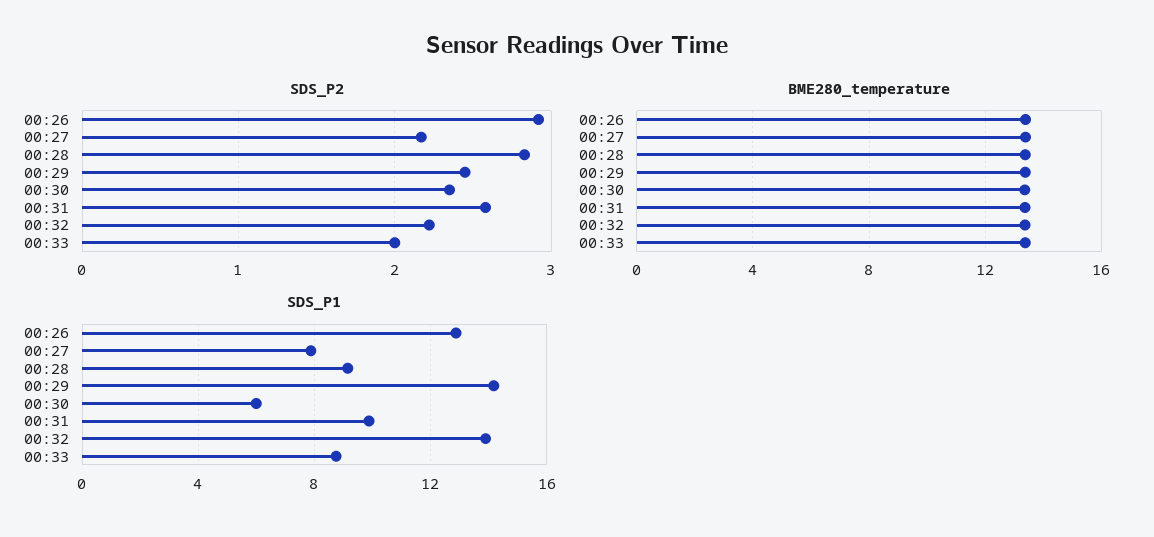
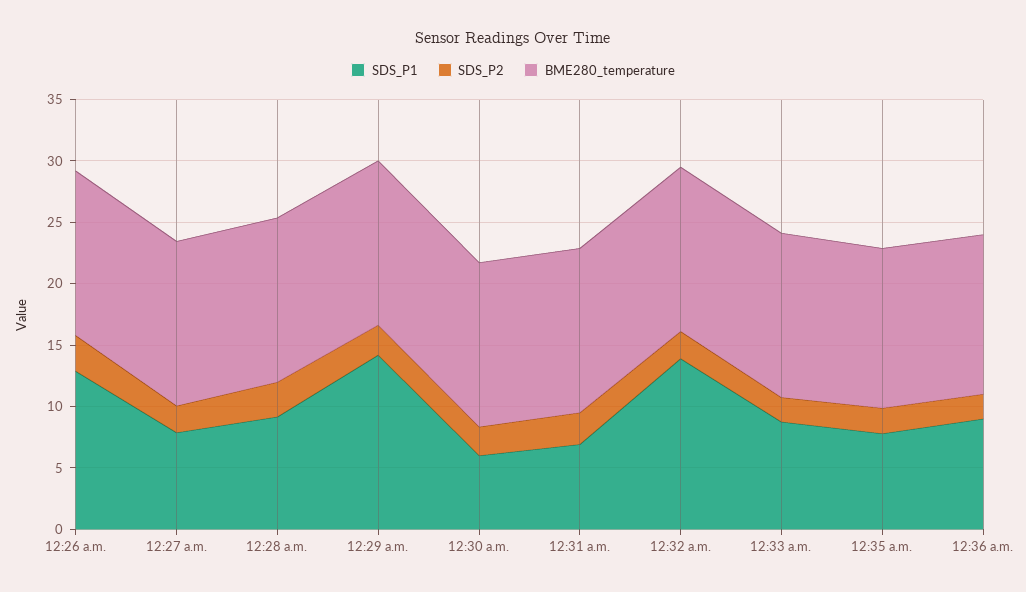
SDS_P1, 00:31: 10 -> 7
SDS_P1, 12:35 a.m.: none -> 8
SDS_P2, 12:35 a.m.: none -> 2
BME280_temperature, 12:35 a.m.: none -> 13
SDS_P1, 12:36 a.m.: none -> 9
SDS_P2, 12:36 a.m.: none -> 2
BME280_temperature, 12:36 a.m.: none -> 13

